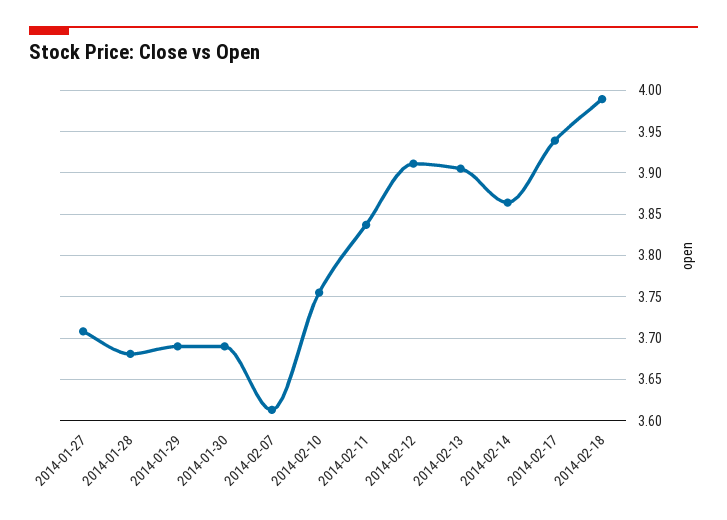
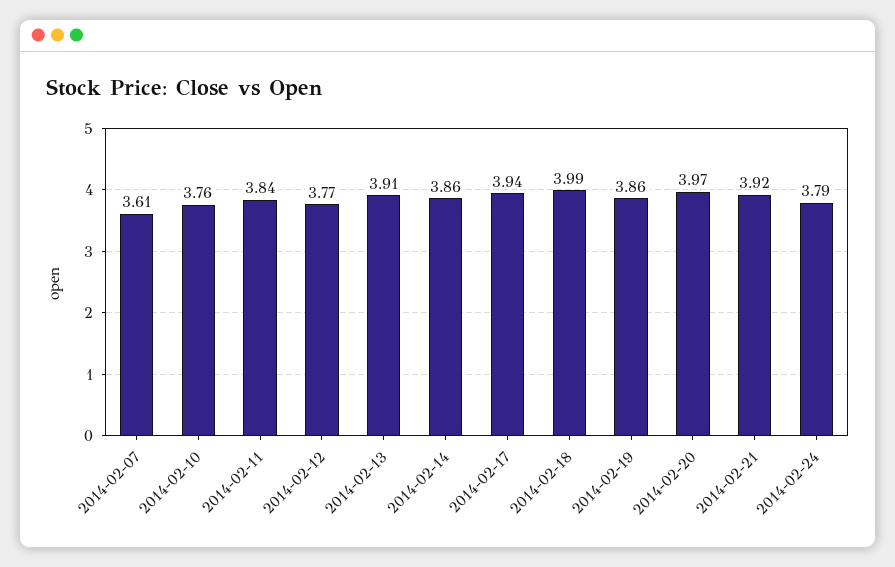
2014-01-27: 3.71 -> none
2014-01-28: 3.68 -> none
2014-01-29: 3.69 -> none
2014-01-30: 3.69 -> none
2014-02-12: 3.91 -> 3.77
2014-02-19: none -> 3.86
2014-02-20: none -> 3.97
2014-02-21: none -> 3.92
2014-02-24: none -> 3.79

